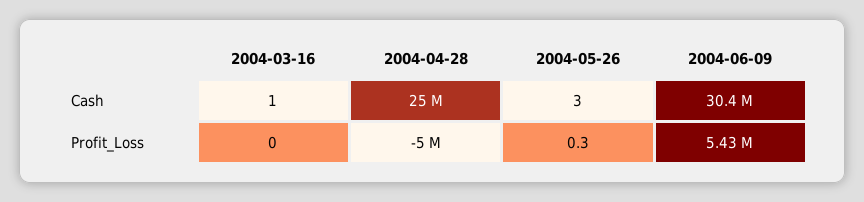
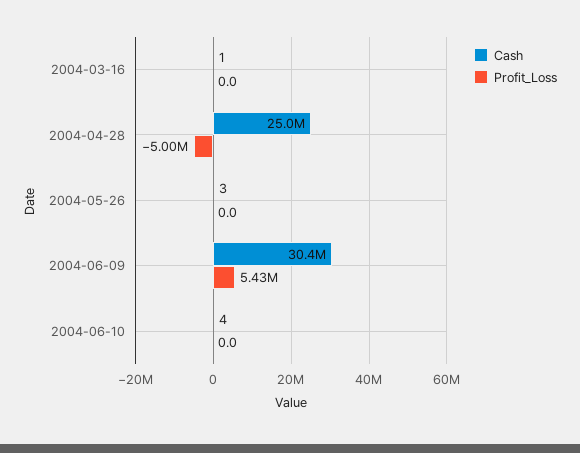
Profit_Loss, 2004-05-26: 0.3 -> 0
Cash, 2004-06-10: none -> 4
Profit_Loss, 2004-06-10: none -> 0

